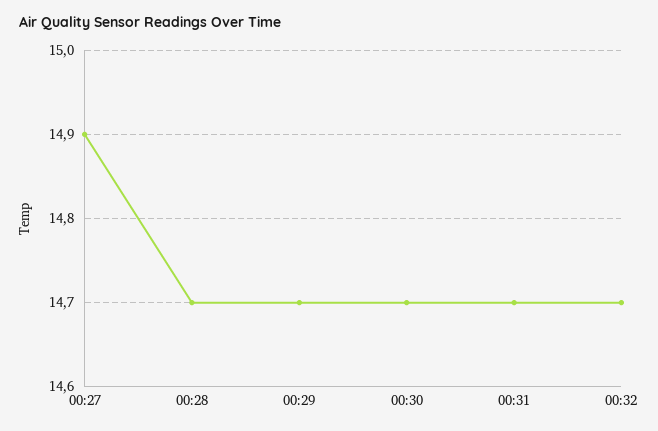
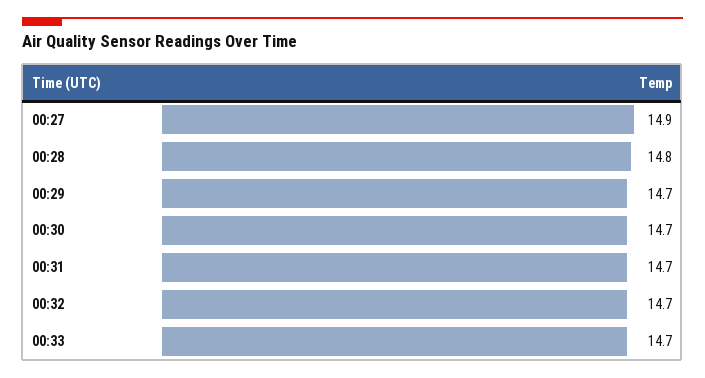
00:28: 14.7 -> 14.8
00:33: none -> 14.7

